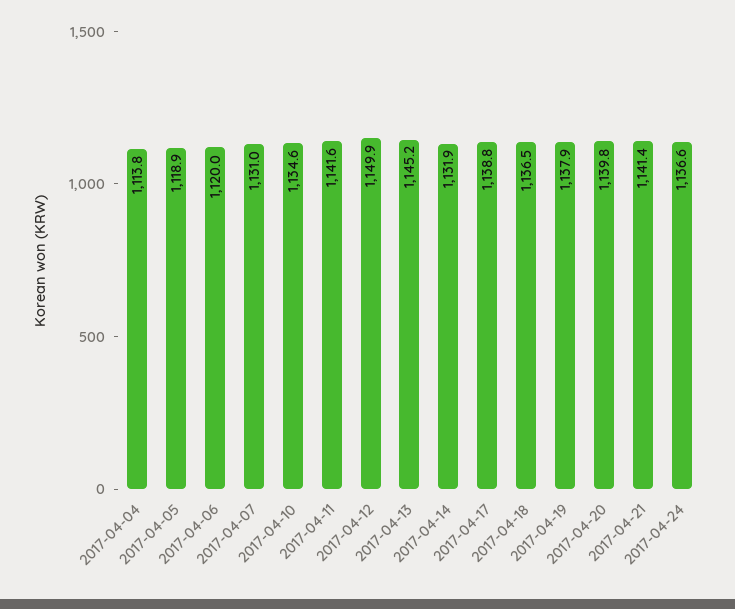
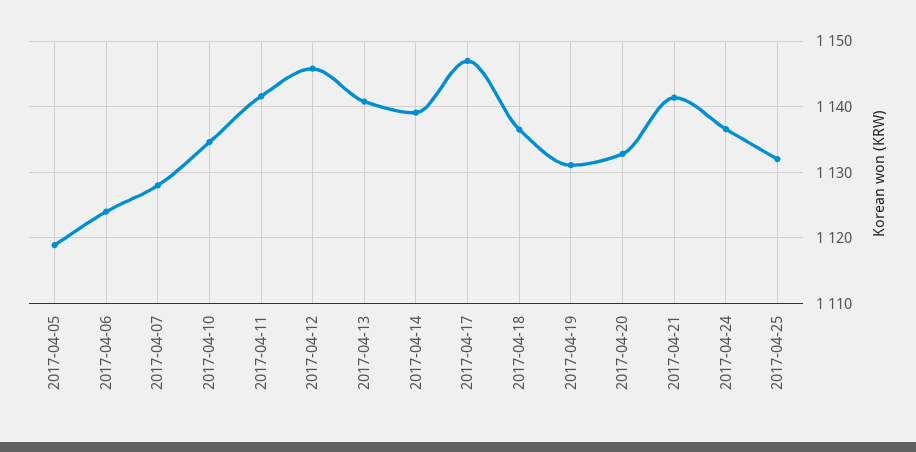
2017-04-04: 1113.8 -> none
2017-04-06: 1120 -> 1124
2017-04-07: 1131 -> 1128
2017-04-12: 1149.9 -> 1146
2017-04-13: 1145.2 -> 1141
2017-04-14: 1131.9 -> 1139
2017-04-17: 1138.8 -> 1147
2017-04-19: 1137.9 -> 1131
2017-04-20: 1139.8 -> 1133
2017-04-25: none -> 1132

